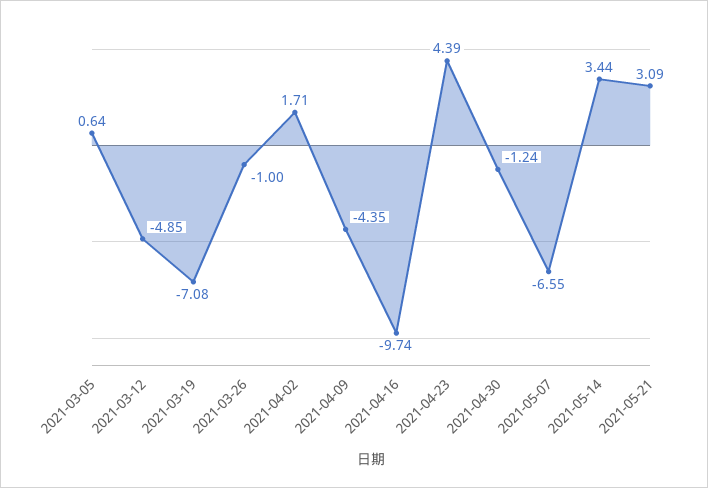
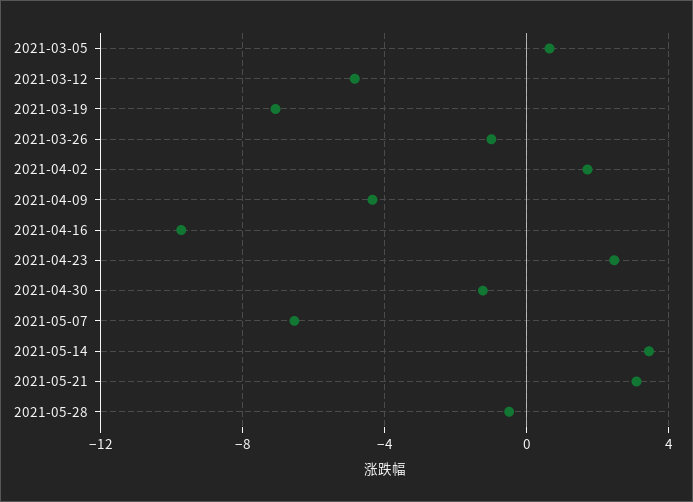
2021-04-23: 4.39 -> 2.5
2021-05-28: none -> -0.5

